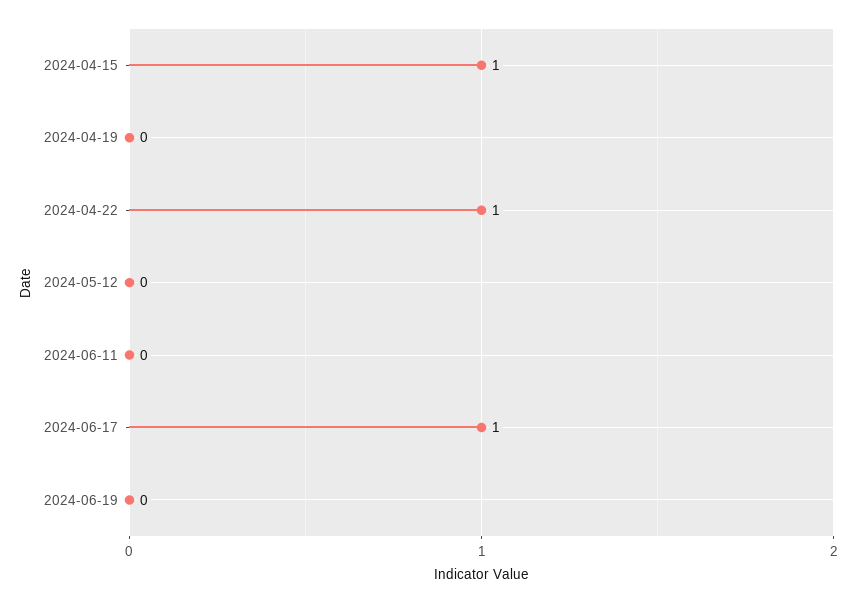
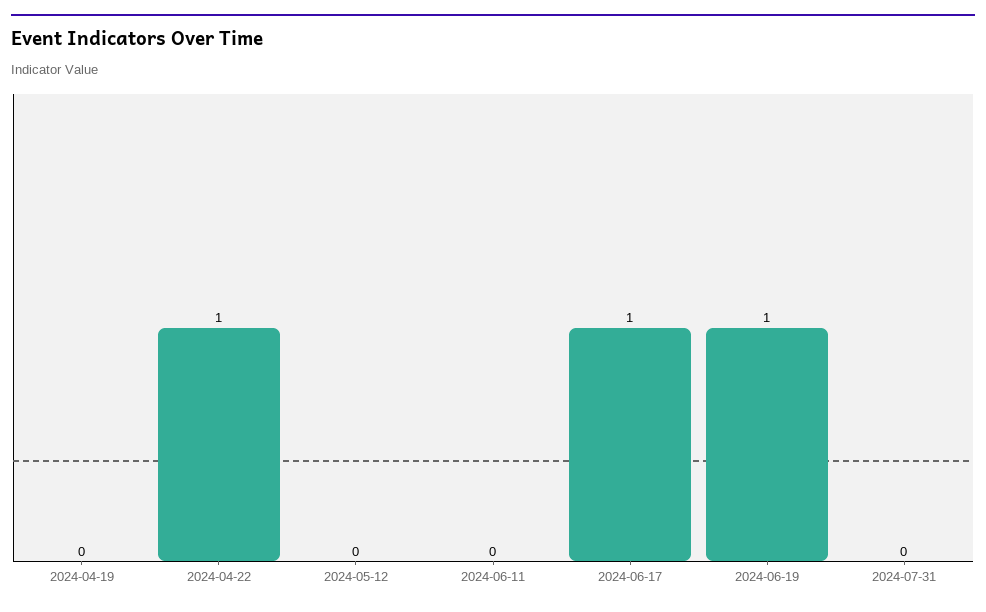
2024-04-15: 1 -> none
2024-06-19: 0 -> 1
2024-07-31: none -> 0

